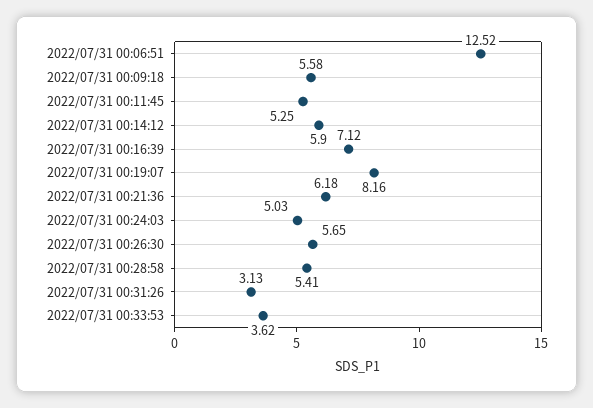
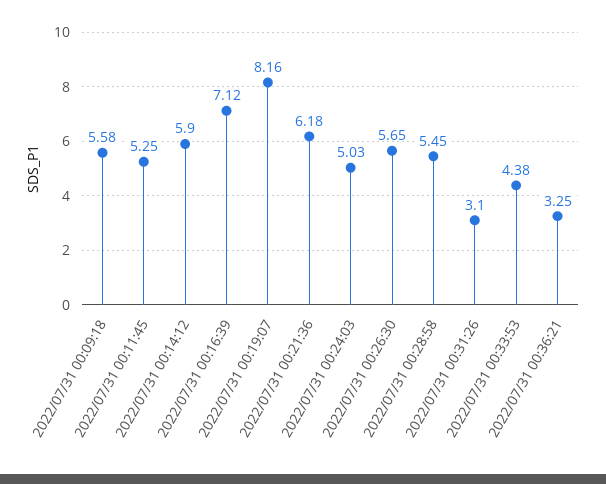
2022/07/31 00:06:51: 12.52 -> none
2022/07/31 00:28:58: 5.41 -> 5.45
2022/07/31 00:31:26: 3.13 -> 3.1
2022/07/31 00:33:53: 3.62 -> 4.38
2022/07/31 00:36:21: none -> 3.25

